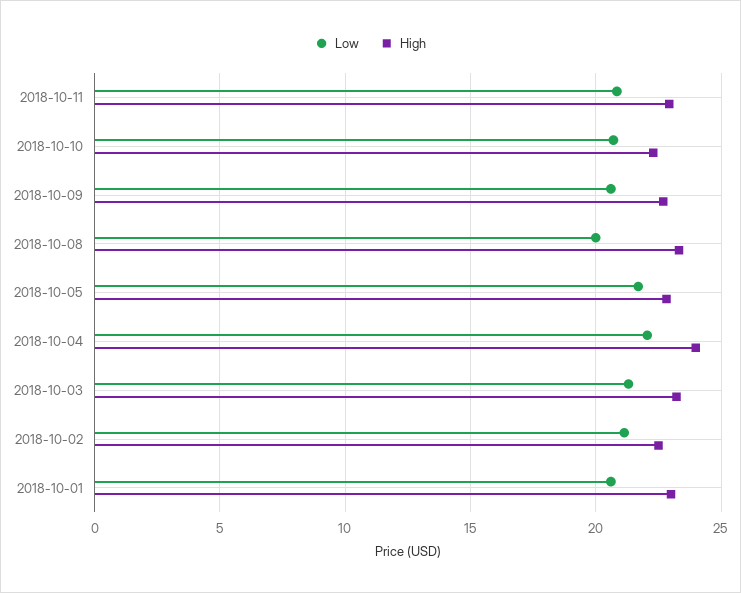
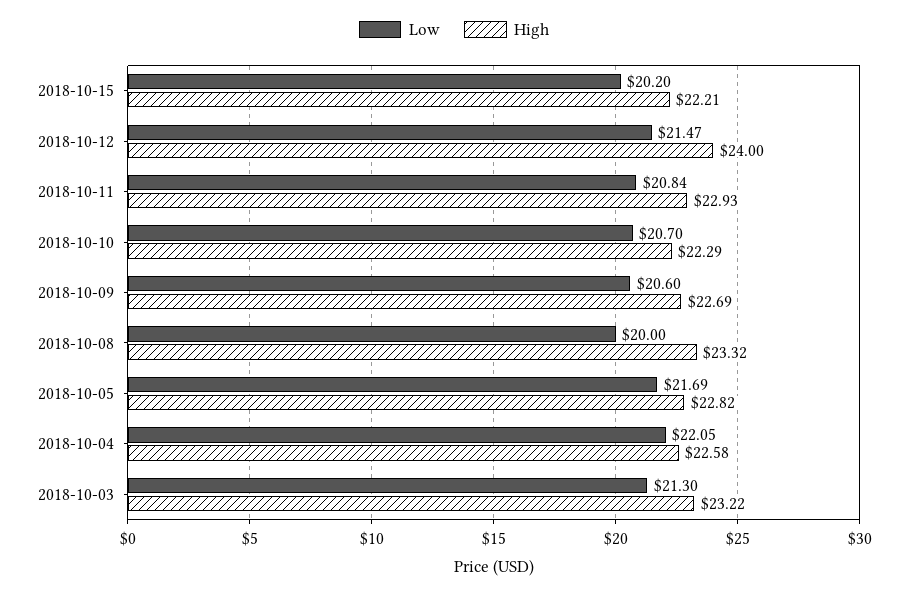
High, 2018-10-04: 24 -> 22.58
Low, 2018-10-02: 21 -> none
High, 2018-10-02: 22.5 -> none
Low, 2018-10-01: 20.5 -> none
High, 2018-10-01: 23 -> none
Low, 2018-10-15: none -> 20.2
High, 2018-10-15: none -> 22.21
Low, 2018-10-12: none -> 21.47
High, 2018-10-12: none -> 24

